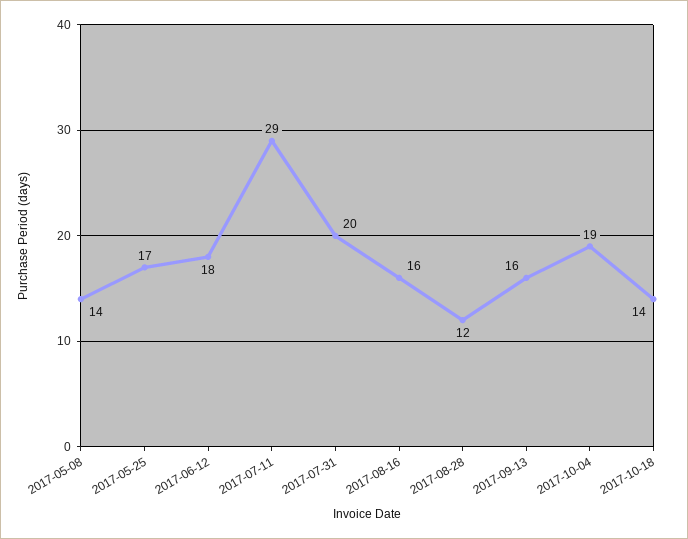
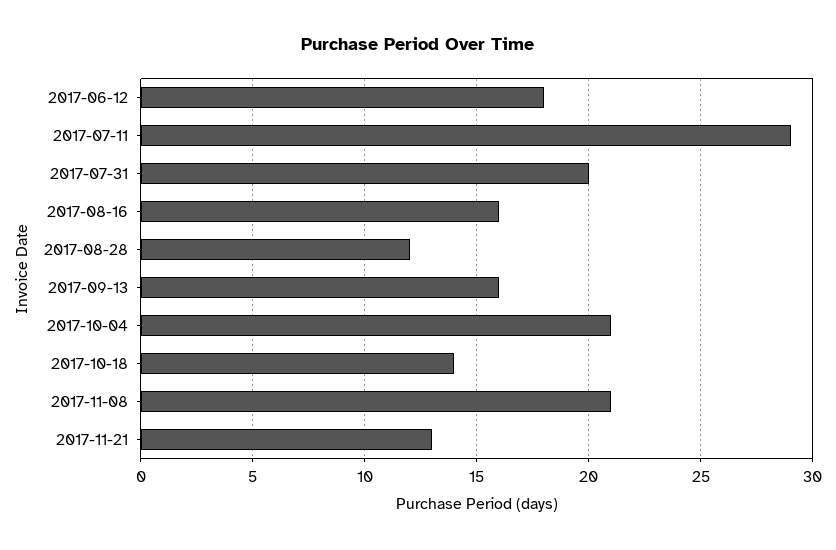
2017-05-08: 14 -> none
2017-05-25: 17 -> none
2017-10-04: 19 -> 21
2017-11-08: none -> 21
2017-11-21: none -> 13

